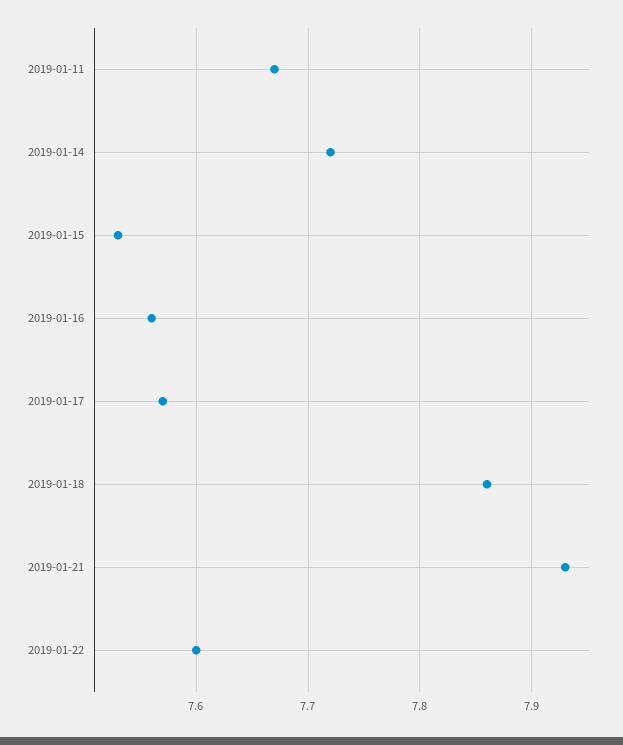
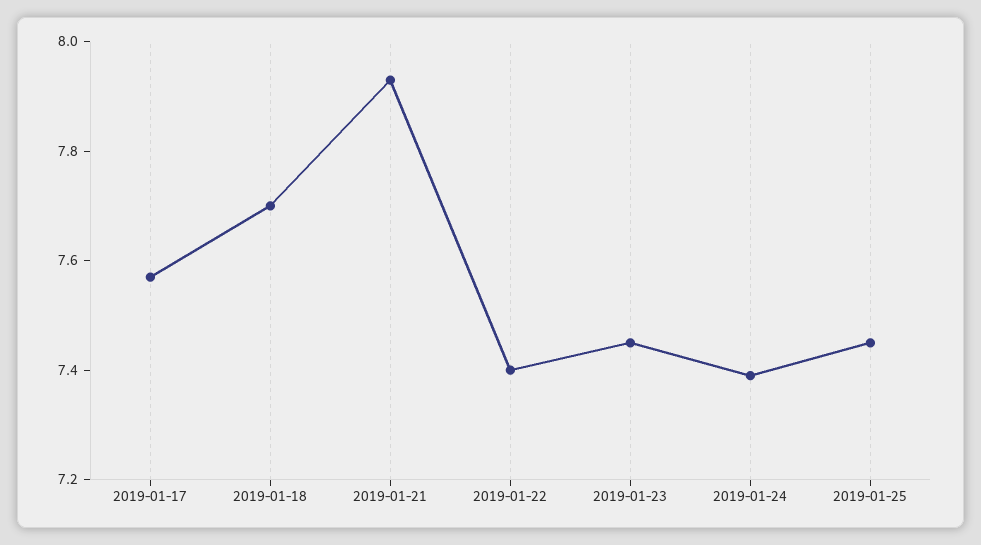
2019-01-11: 7.67 -> none
2019-01-14: 7.72 -> none
2019-01-15: 7.53 -> none
2019-01-16: 7.56 -> none
2019-01-18: 7.86 -> 7.7
2019-01-22: 7.6 -> 7.4
2019-01-23: none -> 7.45
2019-01-24: none -> 7.4
2019-01-25: none -> 7.45

